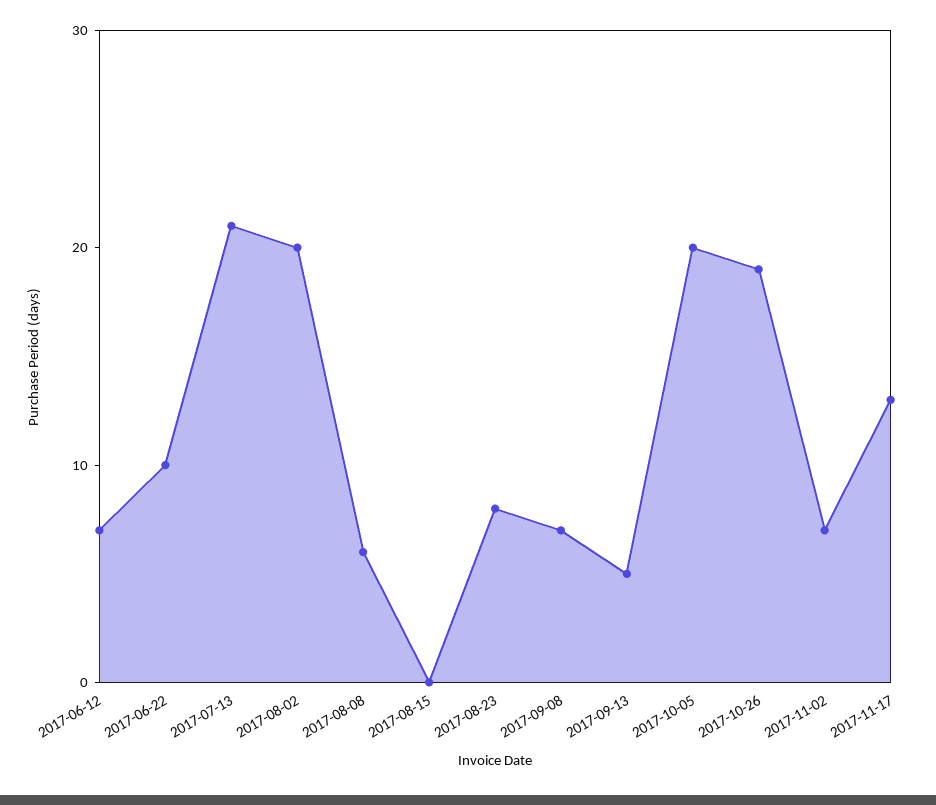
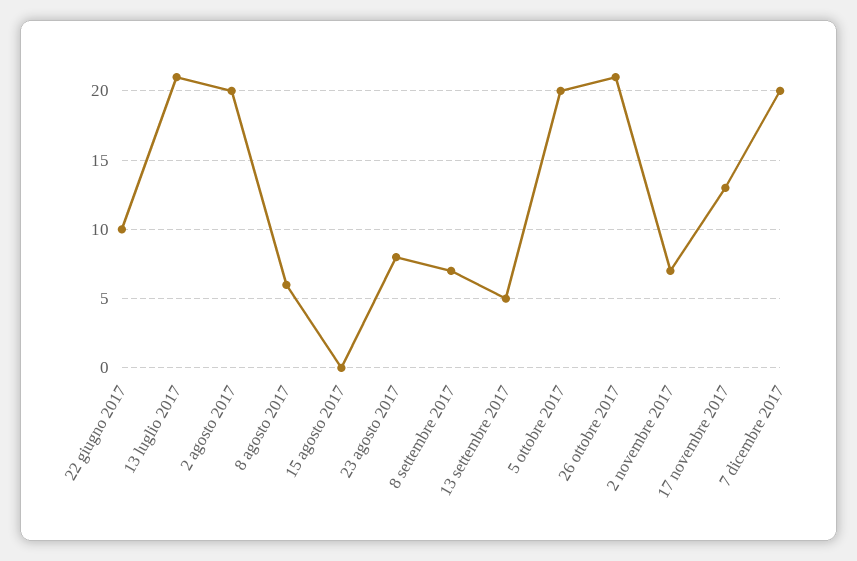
2017-06-12: 7 -> none
2017-10-26: 19 -> 21
7 dicembre 2017: none -> 20

